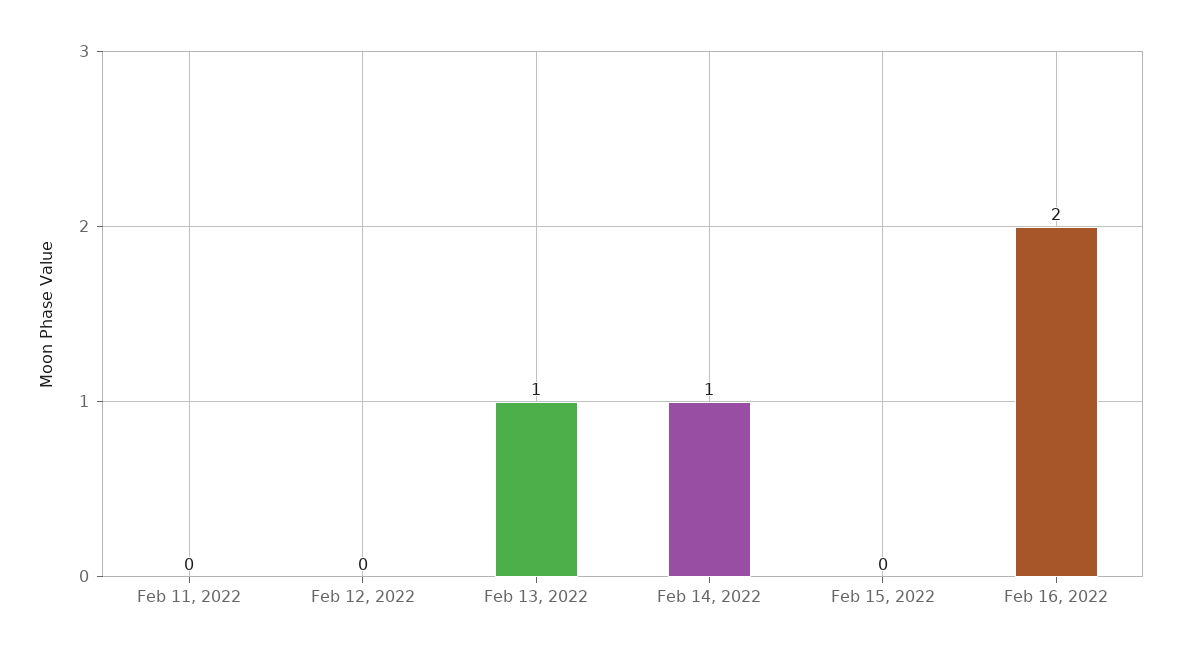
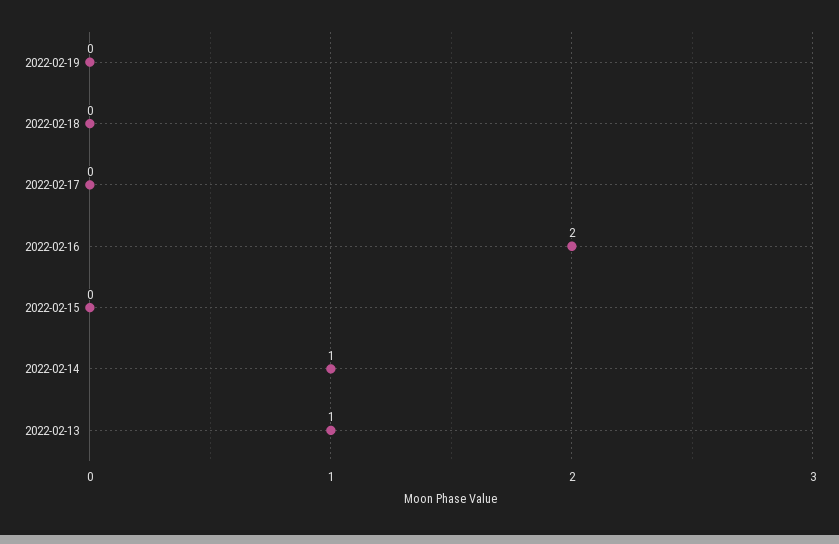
Feb 11, 2022: 0 -> none
Feb 12, 2022: 0 -> none
2022-02-19: none -> 0
2022-02-18: none -> 0
2022-02-17: none -> 0

